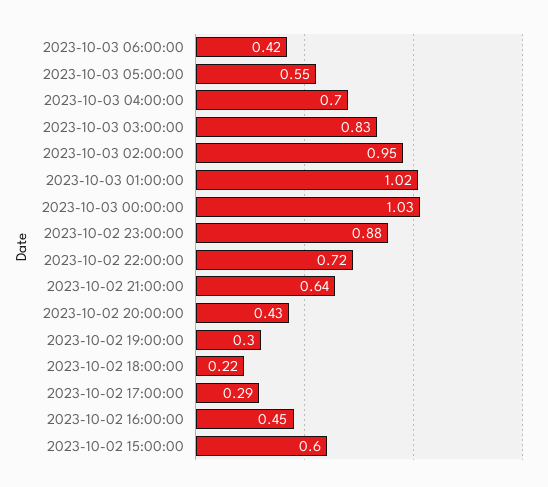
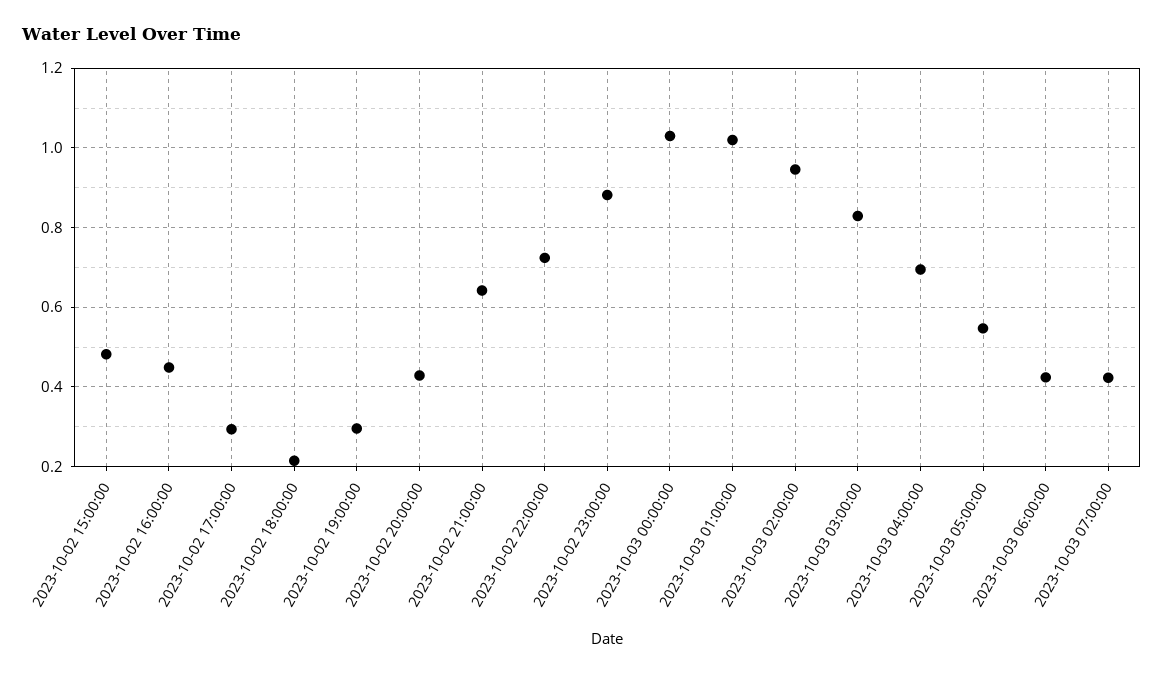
2023-10-02 15:00:00: 0.6 -> 0.48
2023-10-03 07:00:00: none -> 0.42

